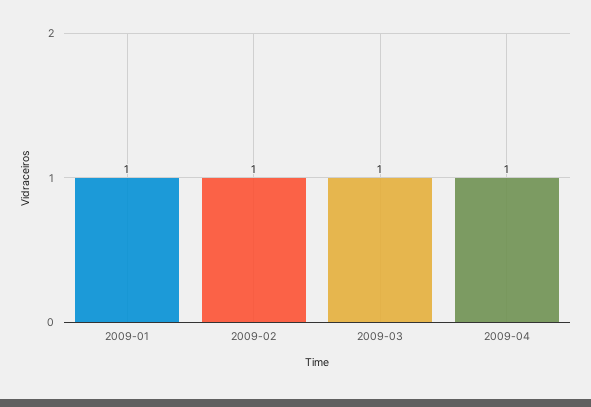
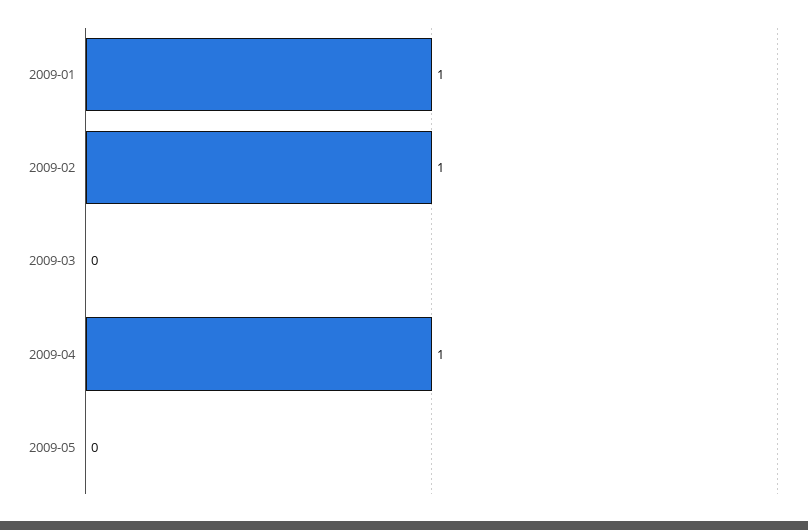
2009-03: 1 -> 0
2009-05: none -> 0

